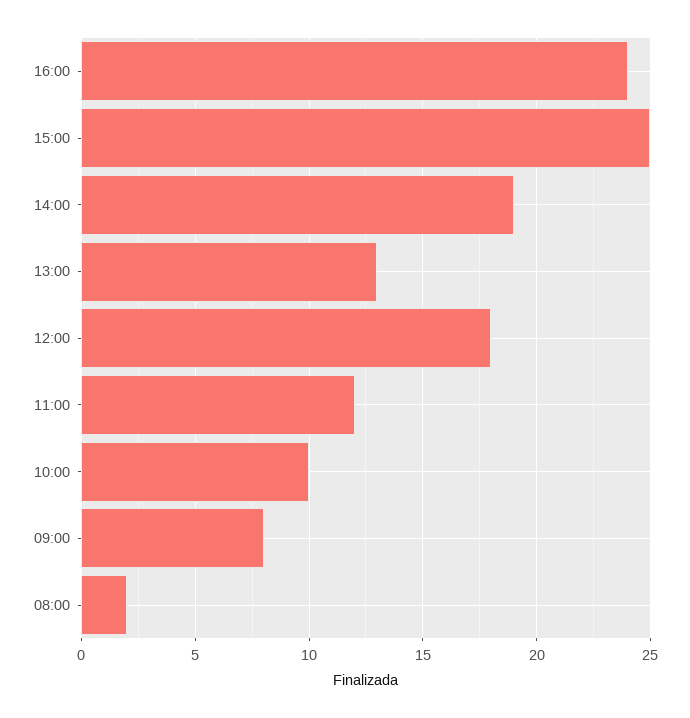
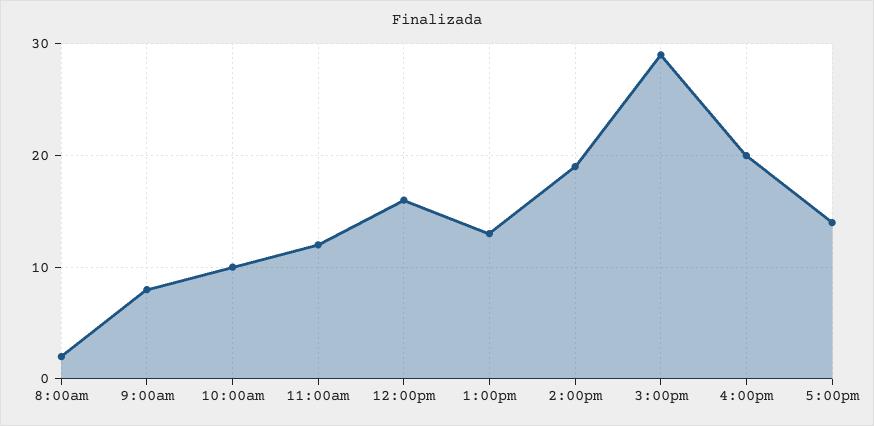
16:00: 24 -> 20
15:00: 25 -> 29
12:00: 18 -> 16
5:00pm: none -> 14

